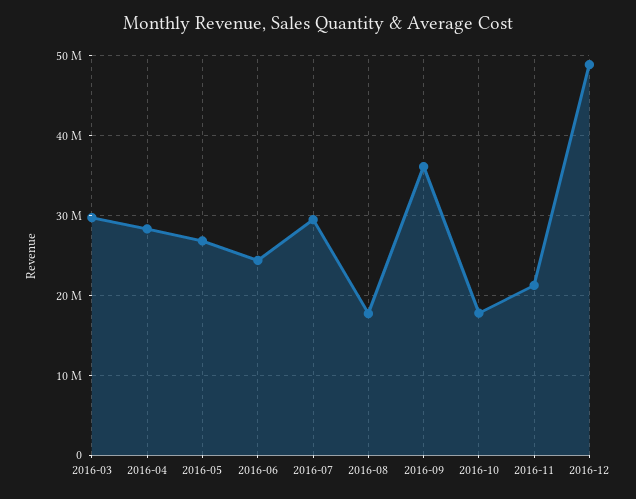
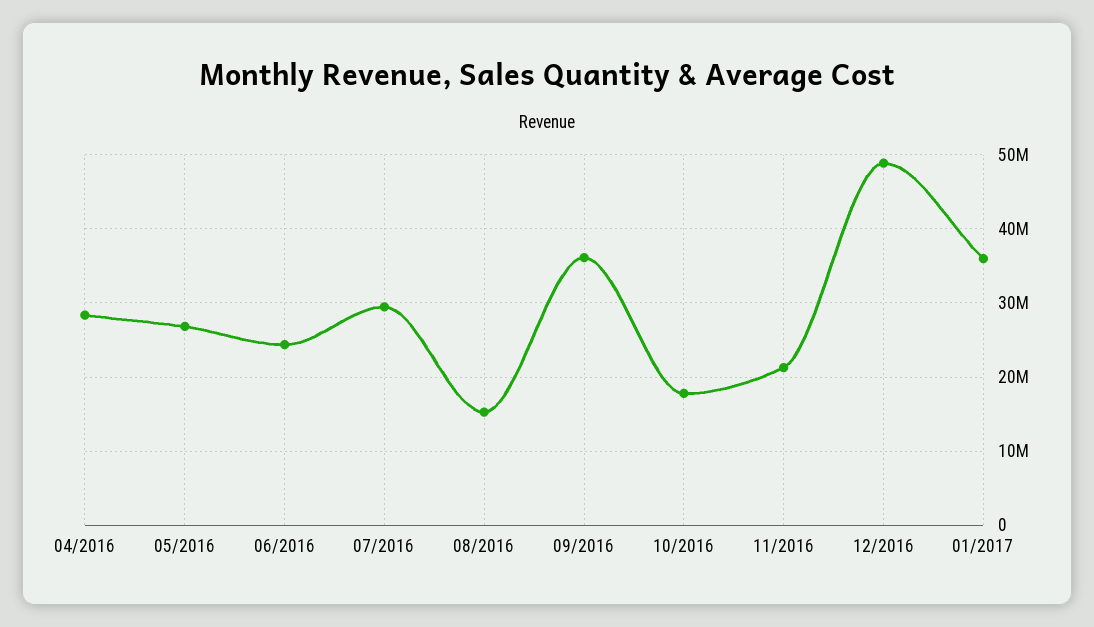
2016-03: 30000000 -> none
2016-08: 18000000 -> 15000000
01/2017: none -> 36000000

